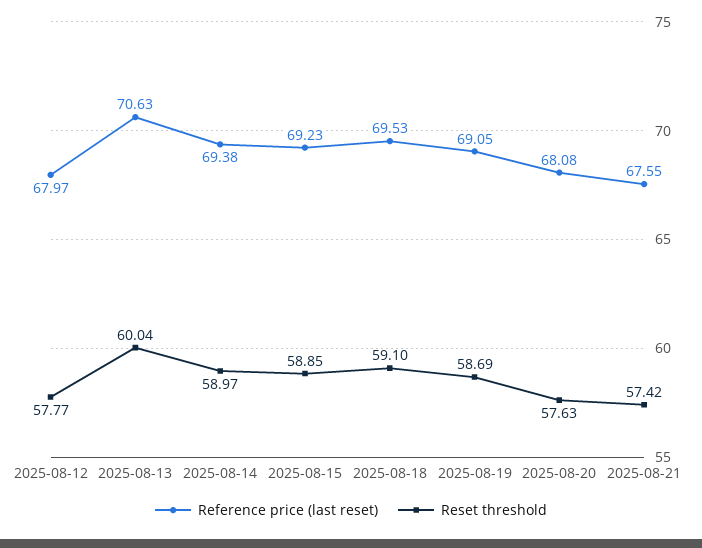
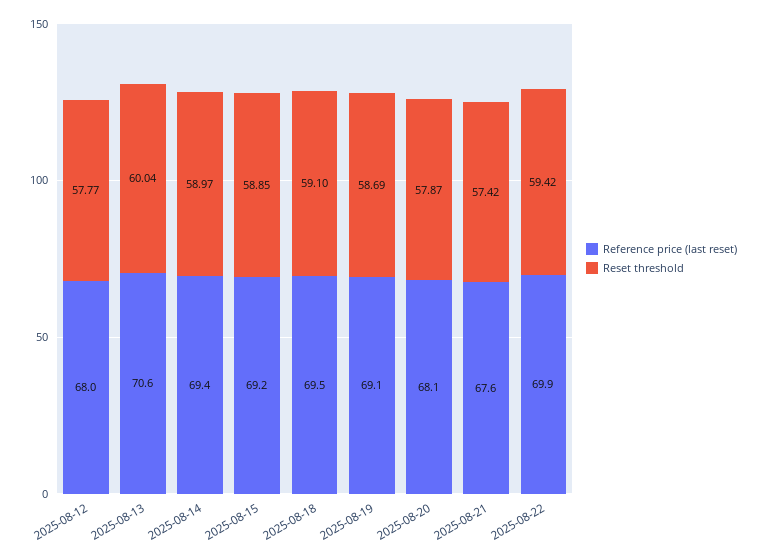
Reset threshold, 2025-08-20: 57.63 -> 57.87
Reference price (last reset), 2025-08-22: none -> 69.9
Reset threshold, 2025-08-22: none -> 59.42

